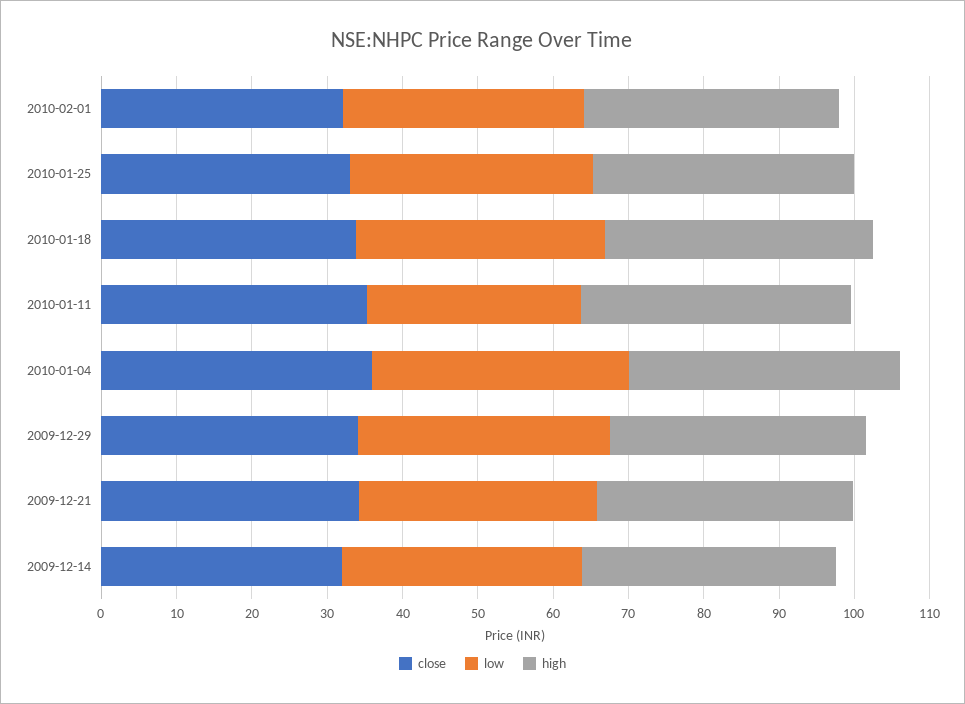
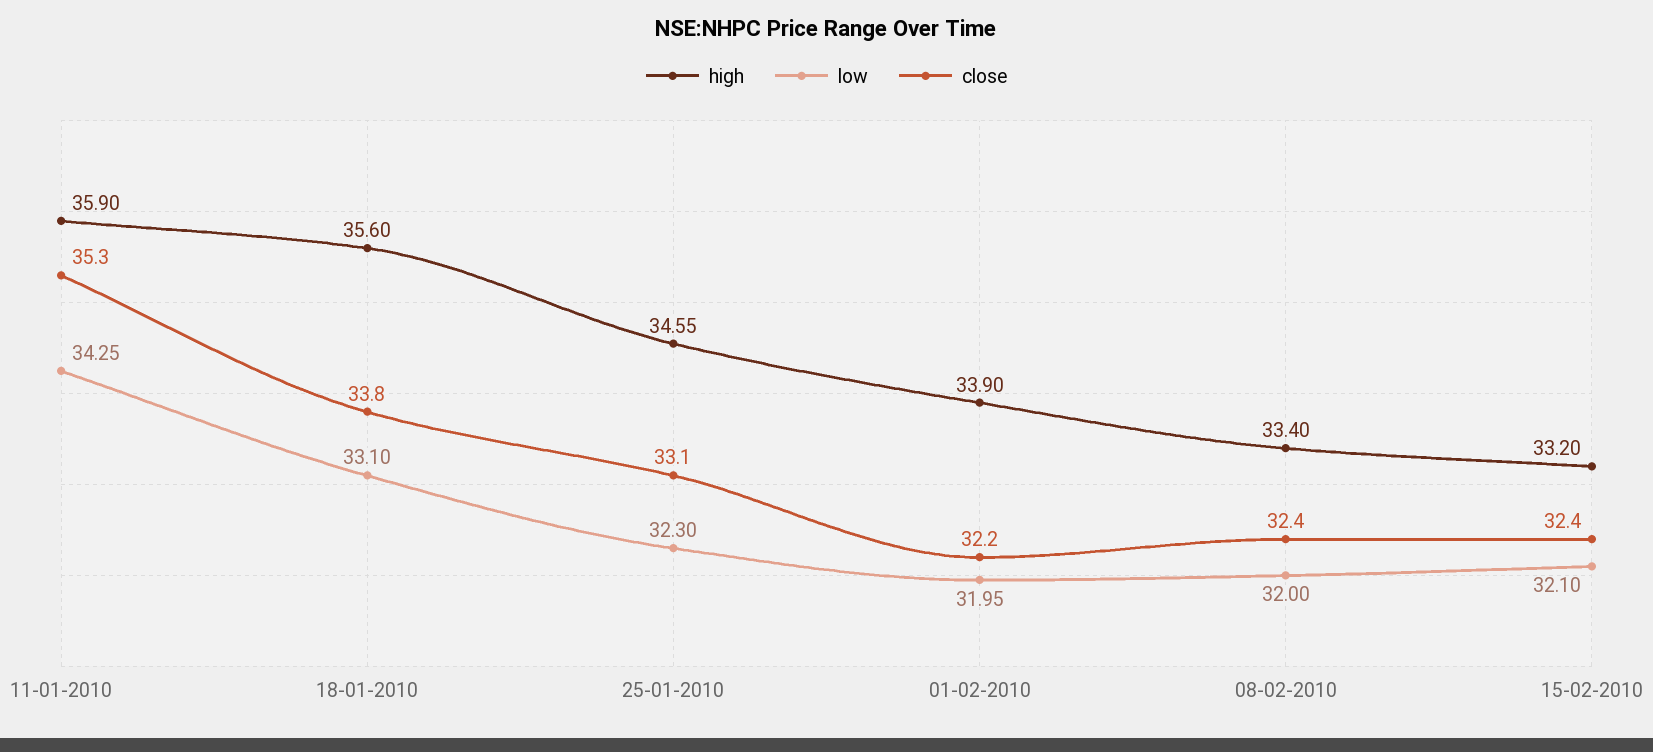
low, 2010-01-11: 28 -> 34.25
close, 2010-01-04: 36 -> none
low, 2010-01-04: 34 -> none
high, 2010-01-04: 36 -> none
close, 2009-12-29: 34 -> none
low, 2009-12-29: 34 -> none
high, 2009-12-29: 34 -> none
close, 2009-12-21: 34 -> none
low, 2009-12-21: 32 -> none
high, 2009-12-21: 34 -> none
close, 2009-12-14: 32 -> none
low, 2009-12-14: 32 -> none
high, 2009-12-14: 34 -> none
high, 08-02-2010: none -> 33.4
low, 08-02-2010: none -> 32
close, 08-02-2010: none -> 32.4
high, 15-02-2010: none -> 33.2
low, 15-02-2010: none -> 32.1
close, 15-02-2010: none -> 32.4

